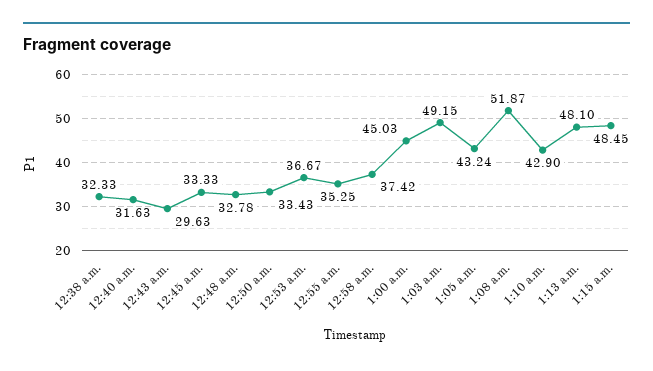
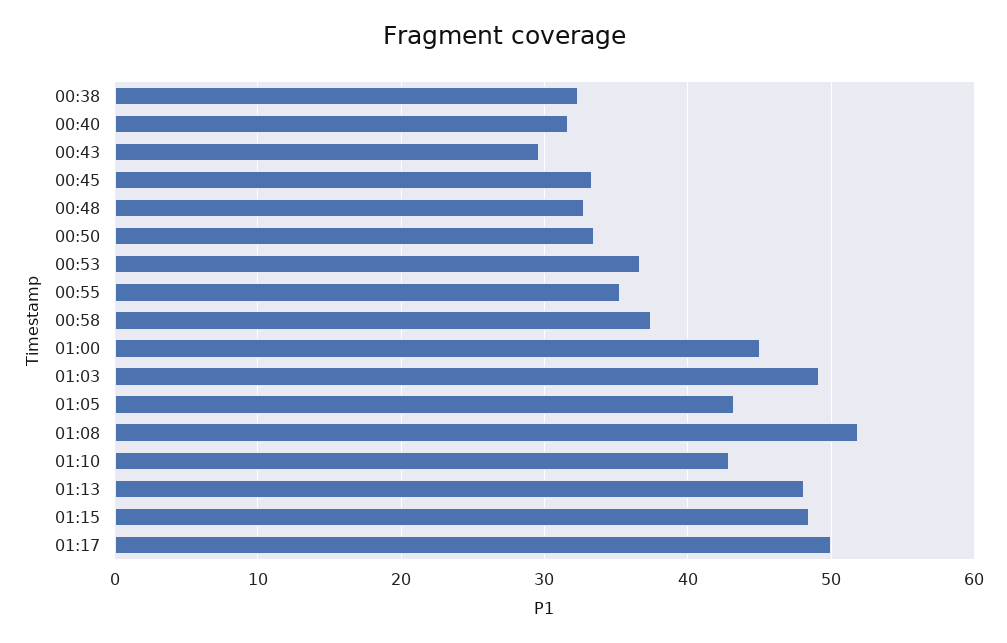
01:17: none -> 50

